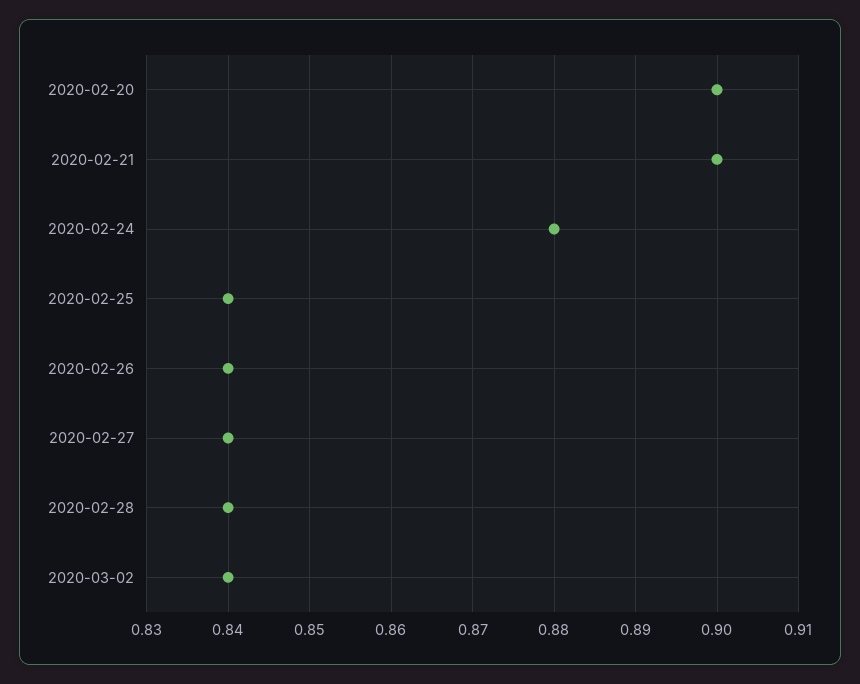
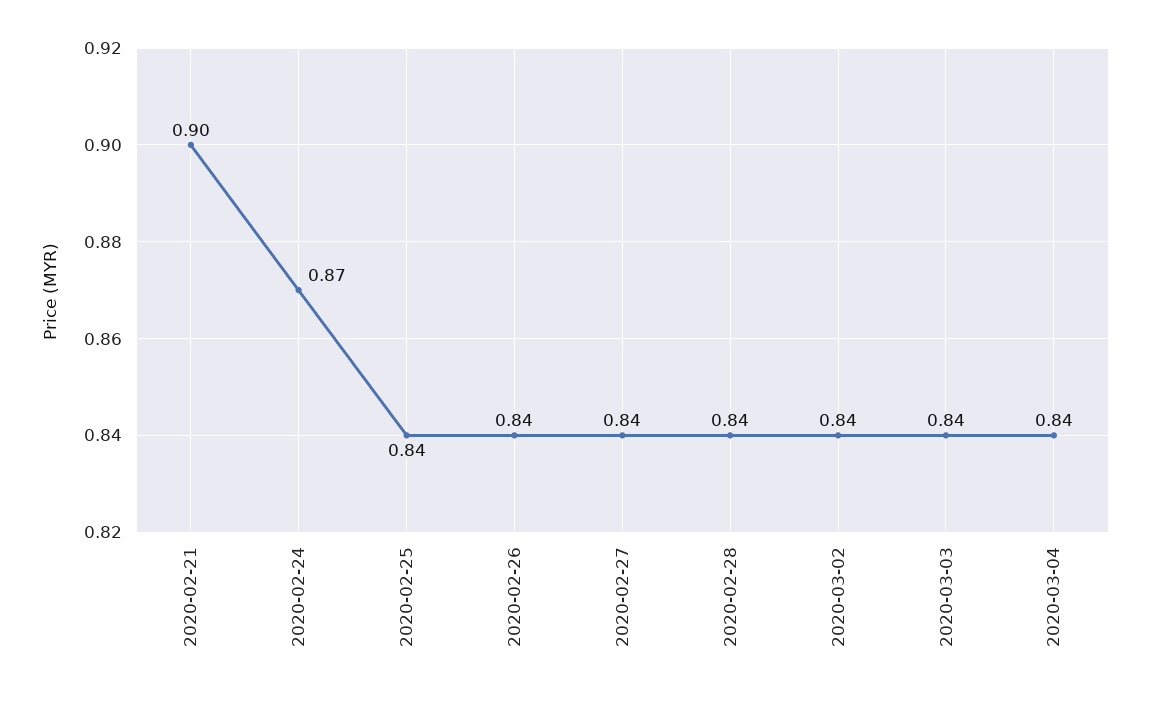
2020-02-20: 0.9 -> none
2020-02-24: 0.88 -> 0.87
2020-03-03: none -> 0.84
2020-03-04: none -> 0.84

